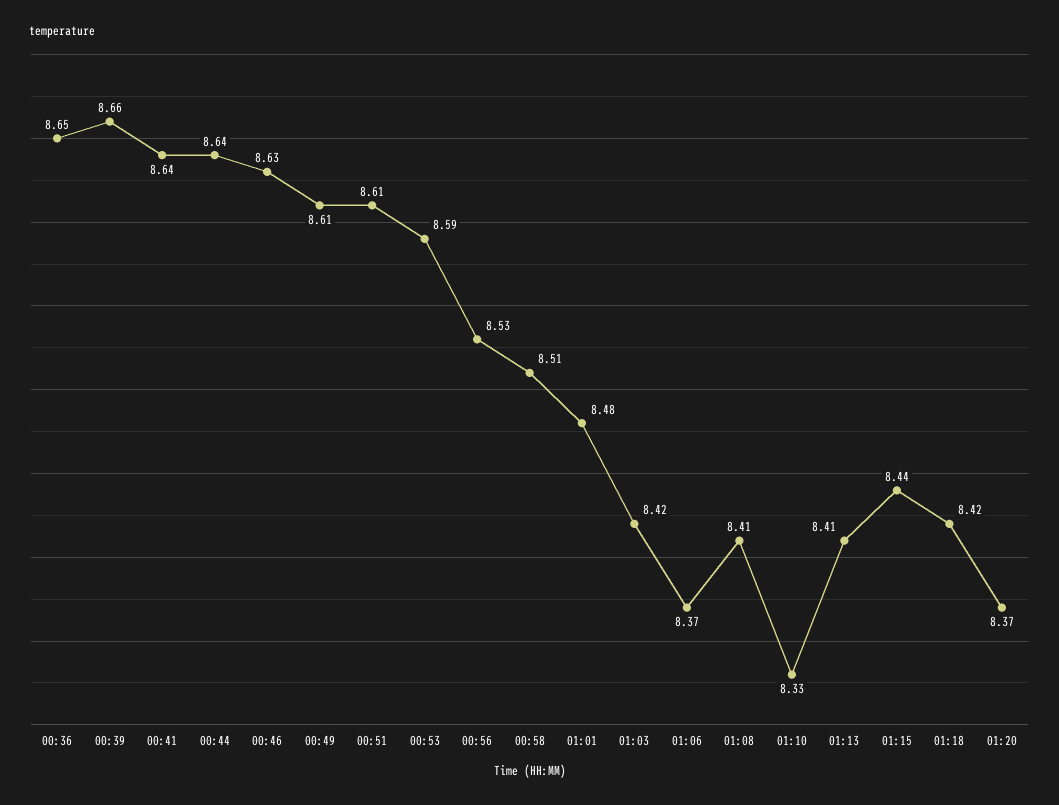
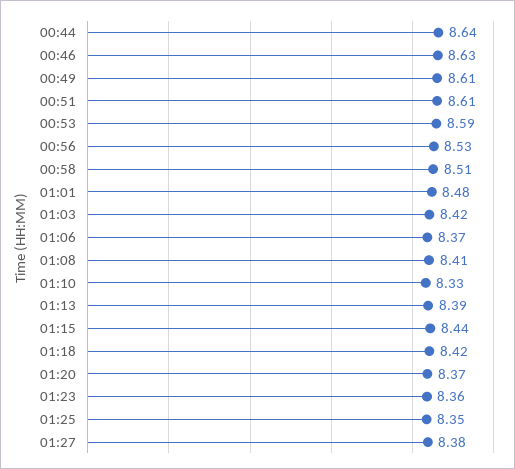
00:36: 8.65 -> none
00:39: 8.66 -> none
00:41: 8.64 -> none
01:13: 8.41 -> 8.39
01:23: none -> 8.36
01:25: none -> 8.35
01:27: none -> 8.38

